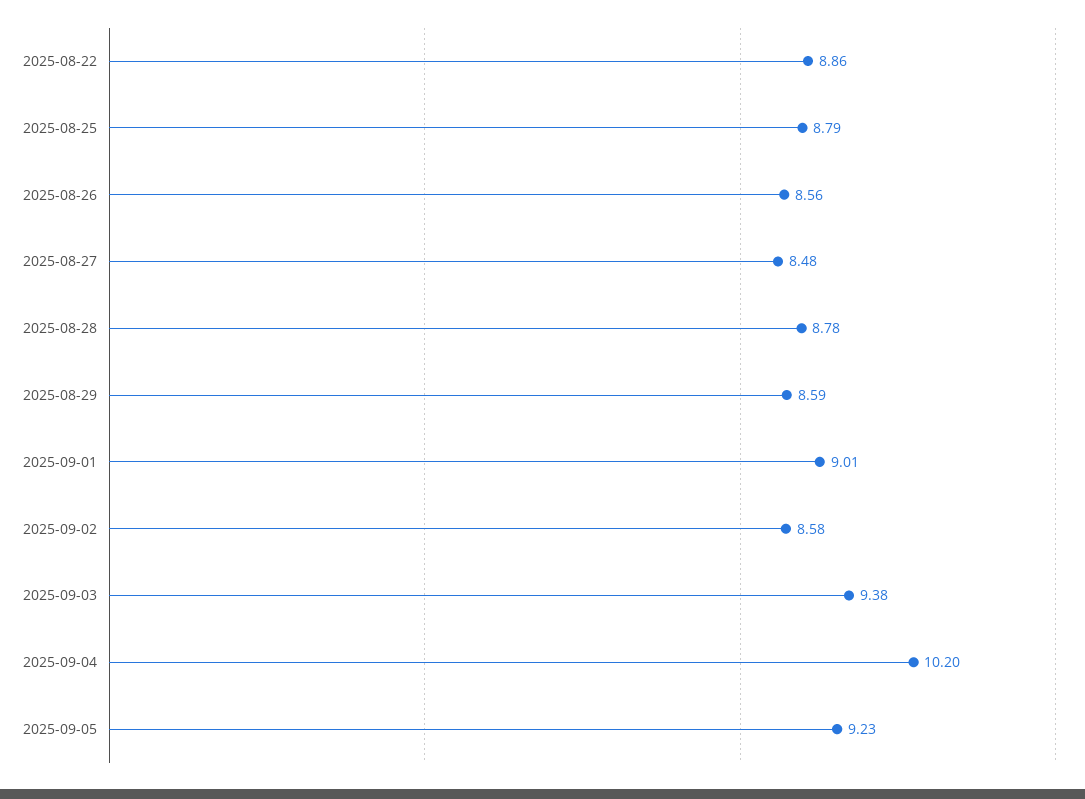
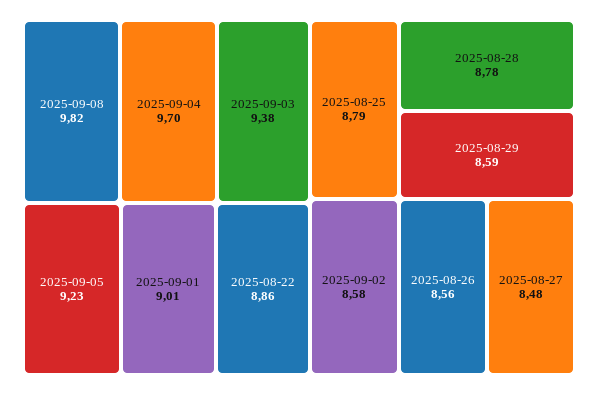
2025-09-04: 10.2 -> 9.7
2025-09-08: none -> 9.82

